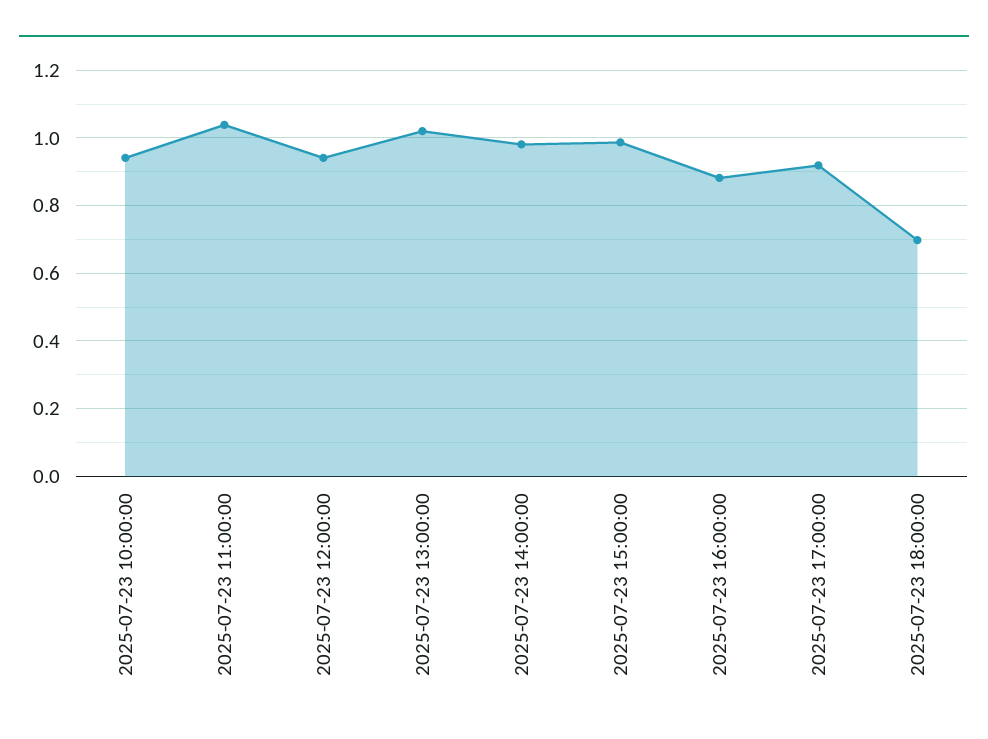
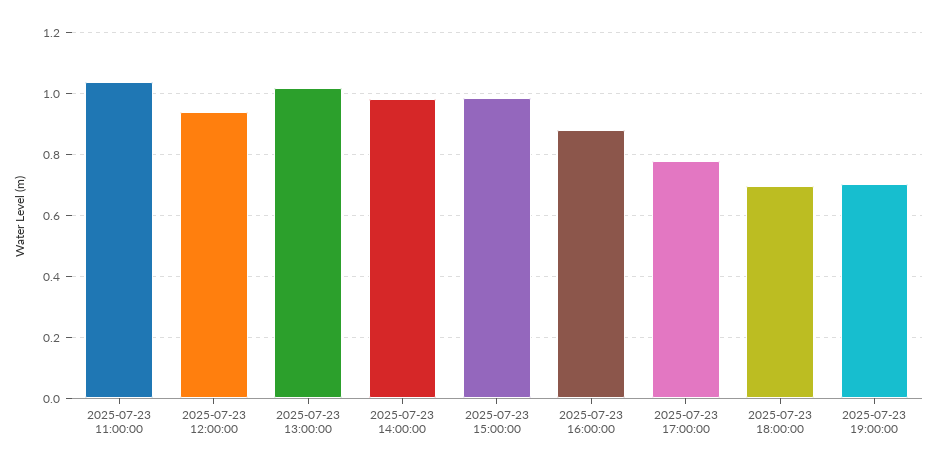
2025-07-23 10:00:00: 0.94 -> none
2025-07-23 17:00:00: 0.92 -> 0.78
2025-07-23 19:00:00: none -> 0.7

